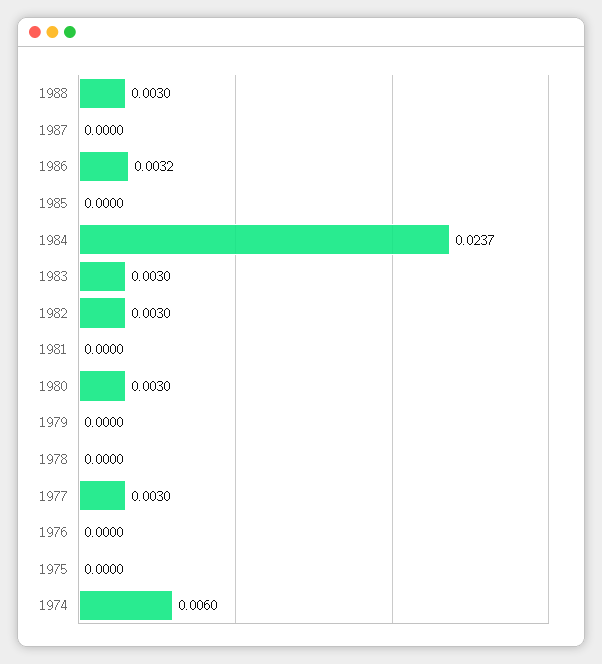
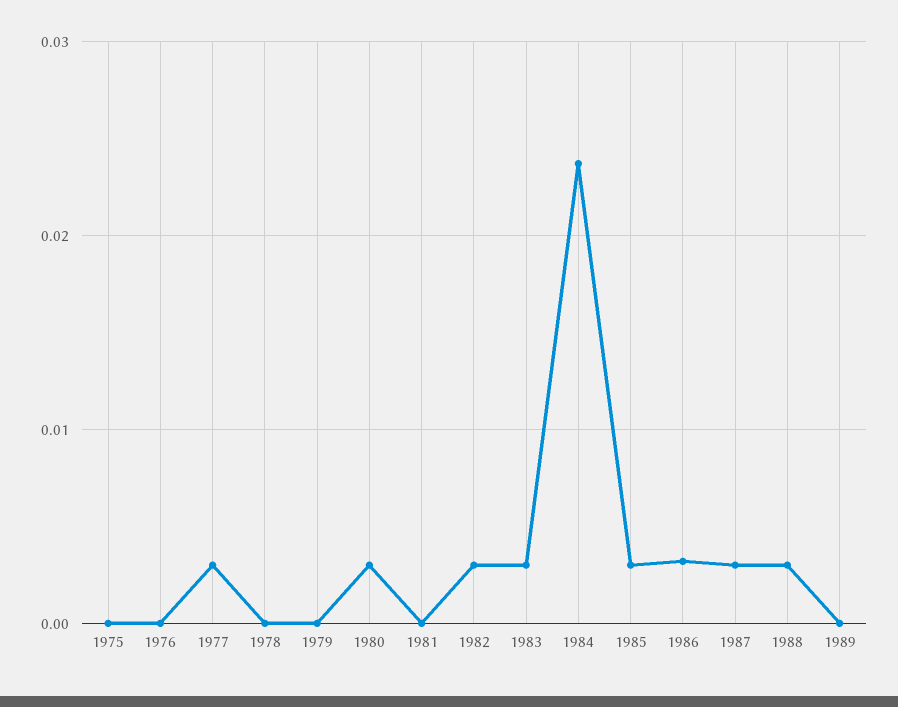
1987: 0 -> 0.003
1985: 0 -> 0.003
1974: 0.006 -> none
1989: none -> 0

